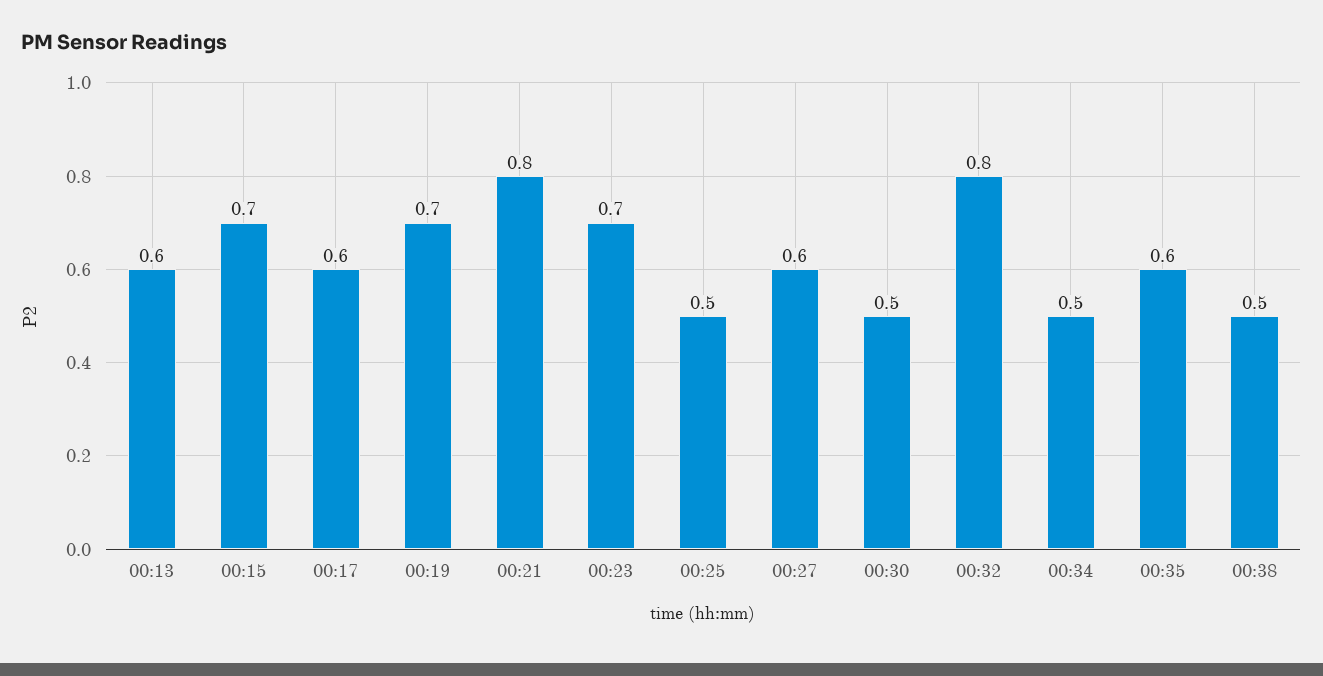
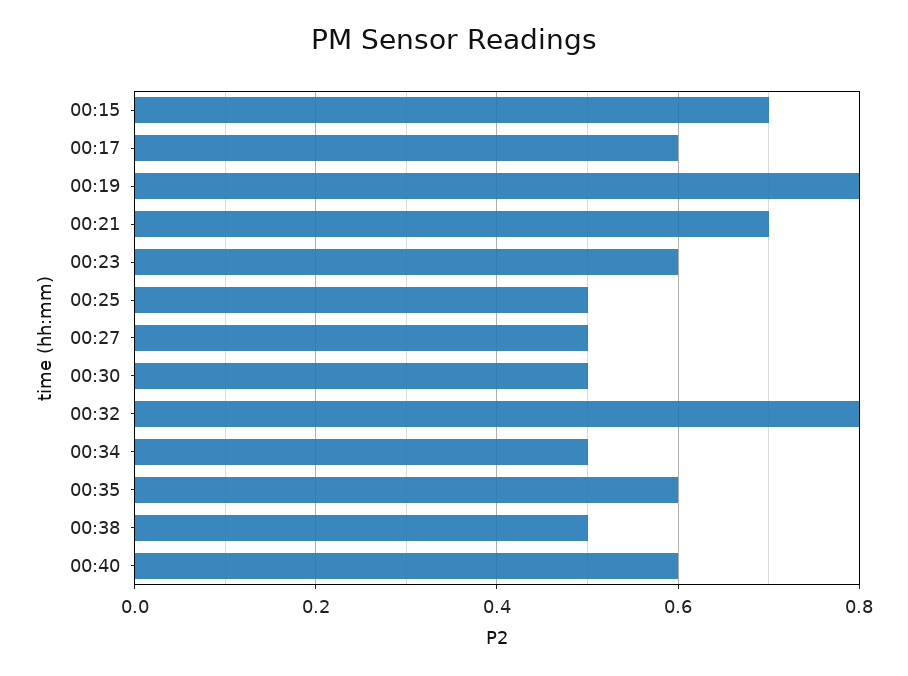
00:13: 0.6 -> none
00:19: 0.7 -> 0.8
00:21: 0.8 -> 0.7
00:23: 0.7 -> 0.6
00:27: 0.6 -> 0.5
00:40: none -> 0.6

